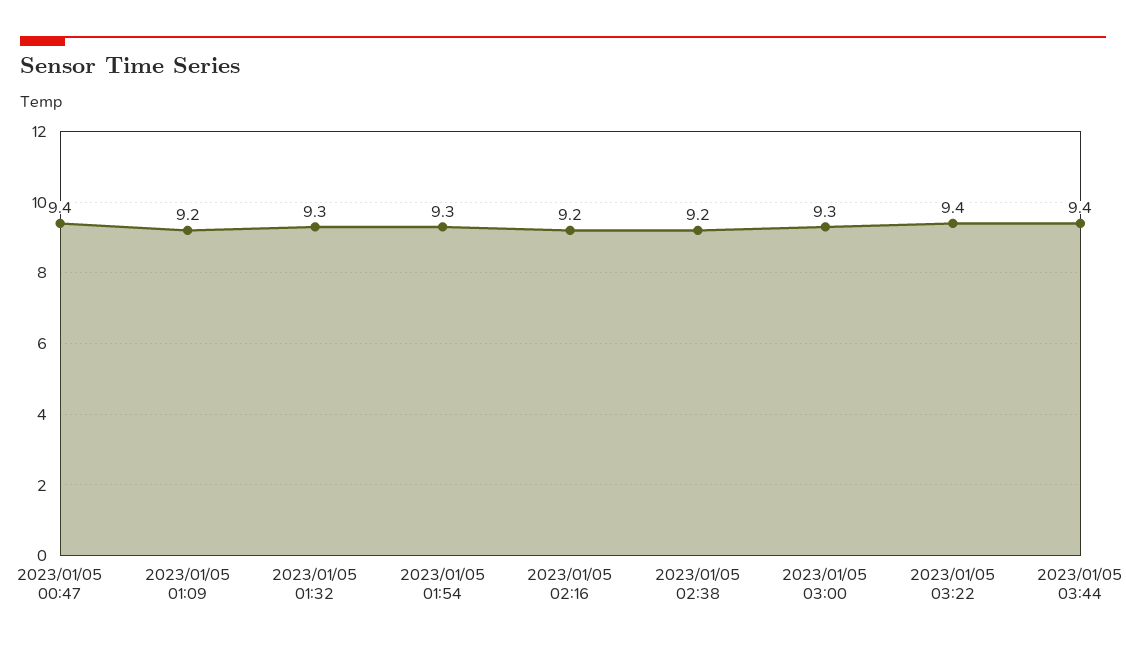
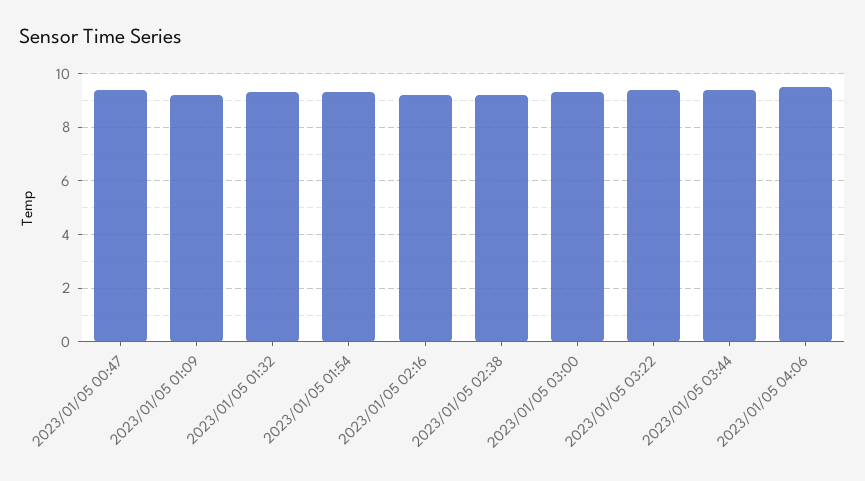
2023/01/05 04:06: none -> 9.5

